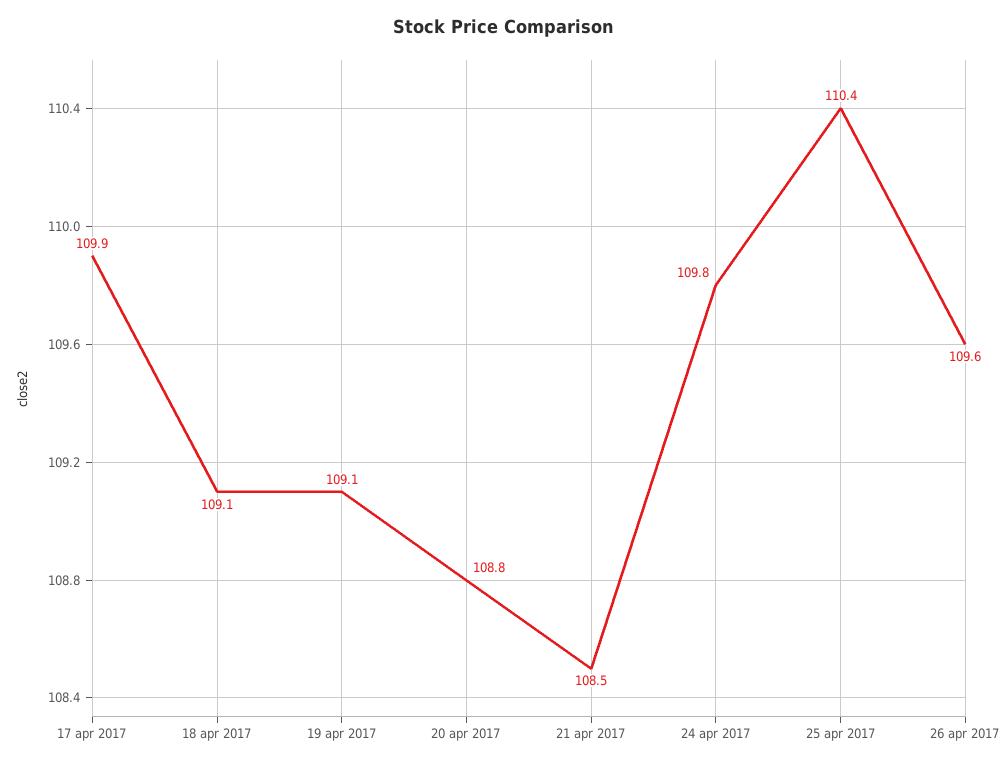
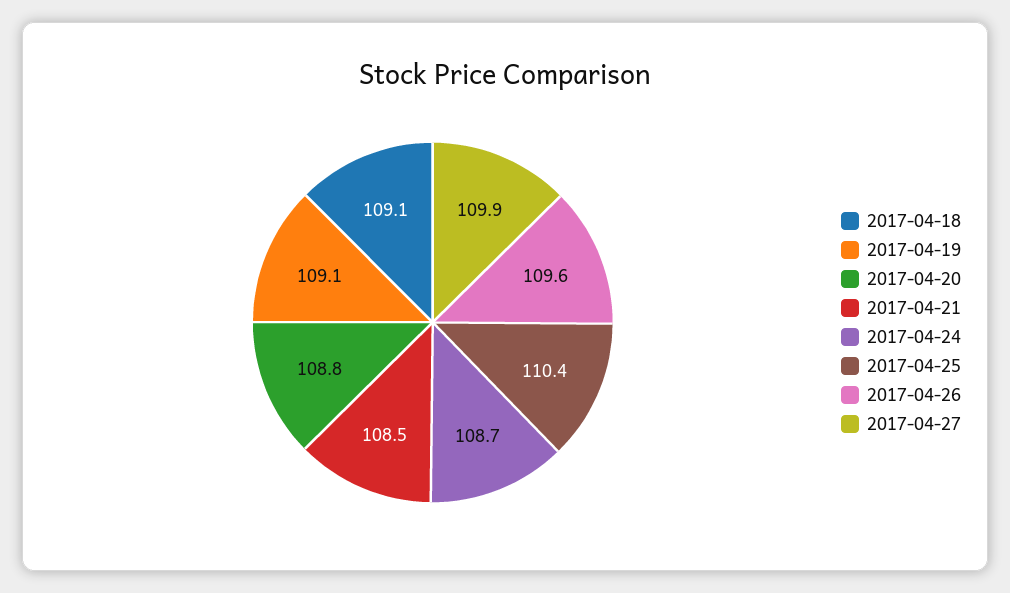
17 apr 2017: 109.9 -> none
24 apr 2017: 109.8 -> 108.7
2017-04-27: none -> 109.9

